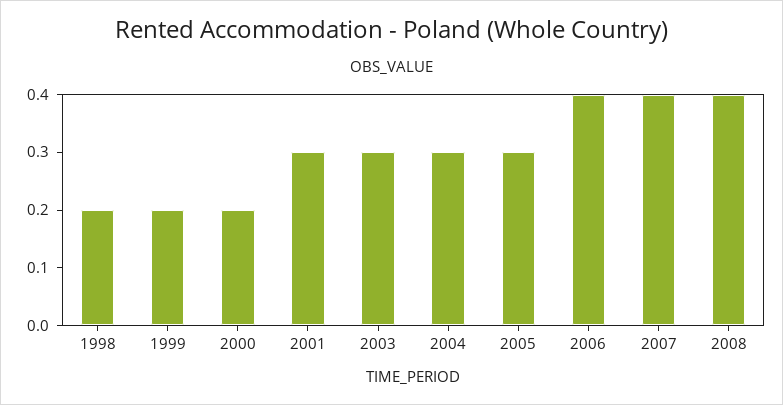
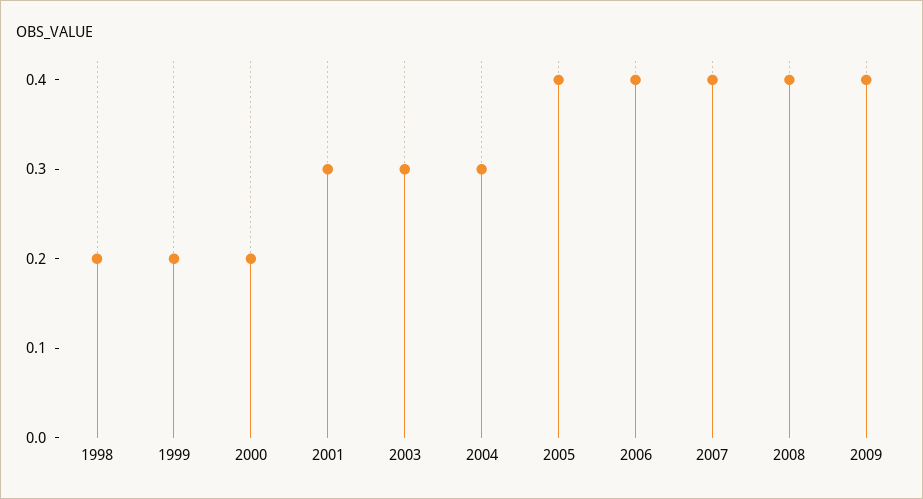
2005: 0.3 -> 0.4
2009: none -> 0.4

